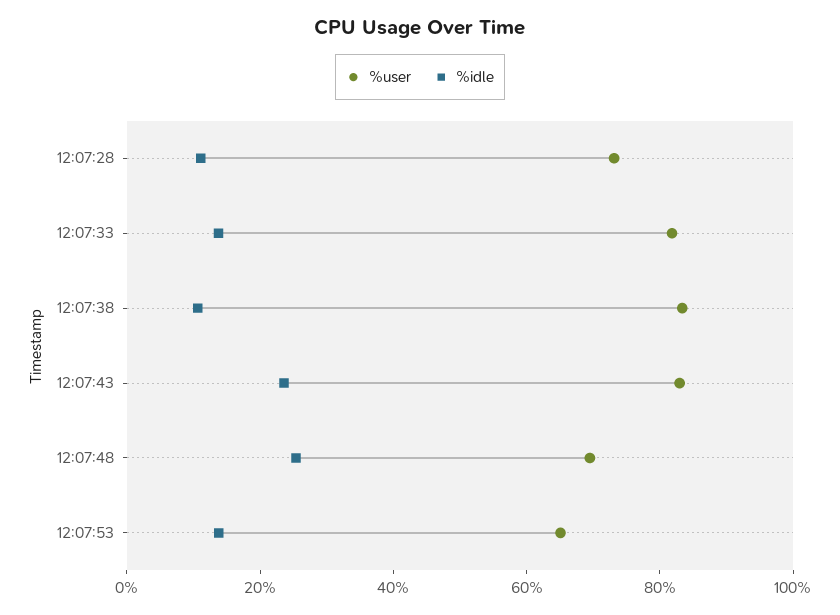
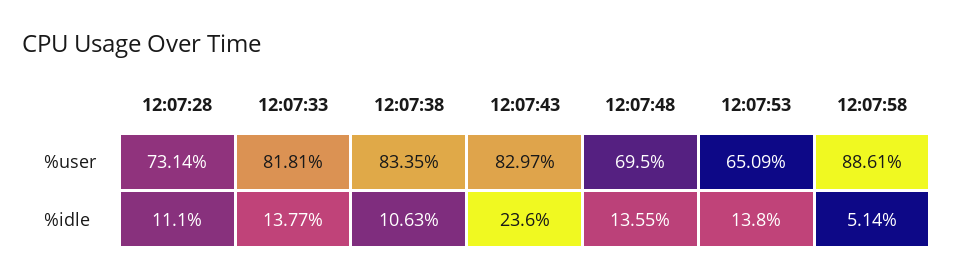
%idle, 12:07:48: 25 -> 13.55
%user, 12:07:58: none -> 88.61
%idle, 12:07:58: none -> 5.14

